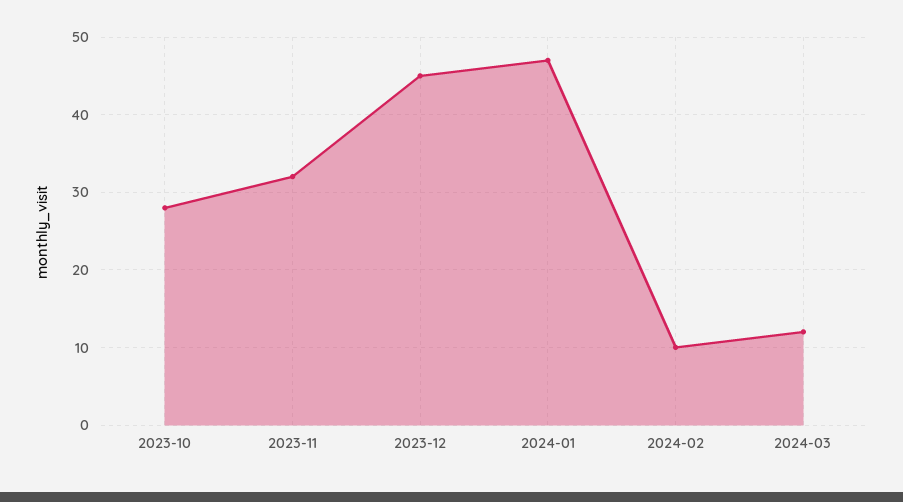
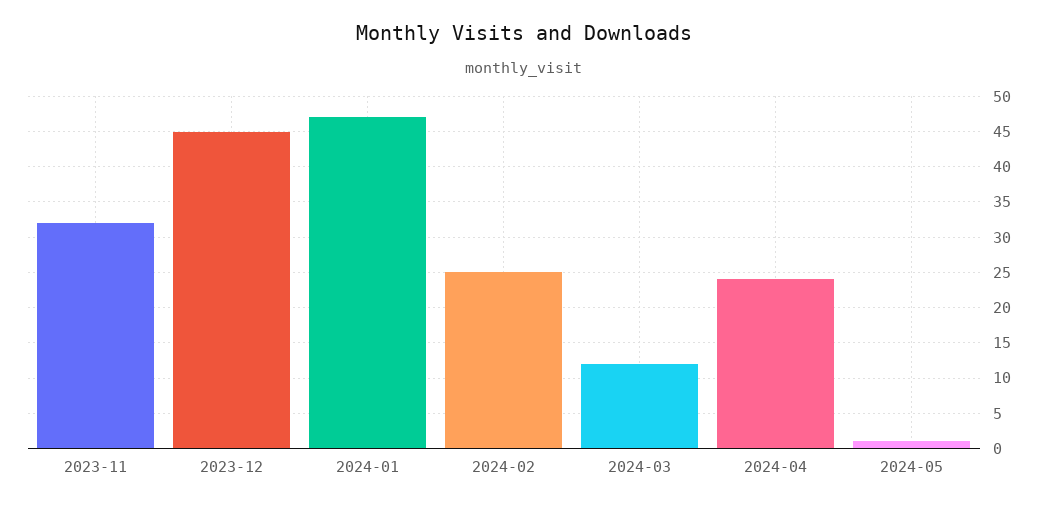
2023-10: 28 -> none
2024-02: 10 -> 25
2024-04: none -> 24
2024-05: none -> 1

